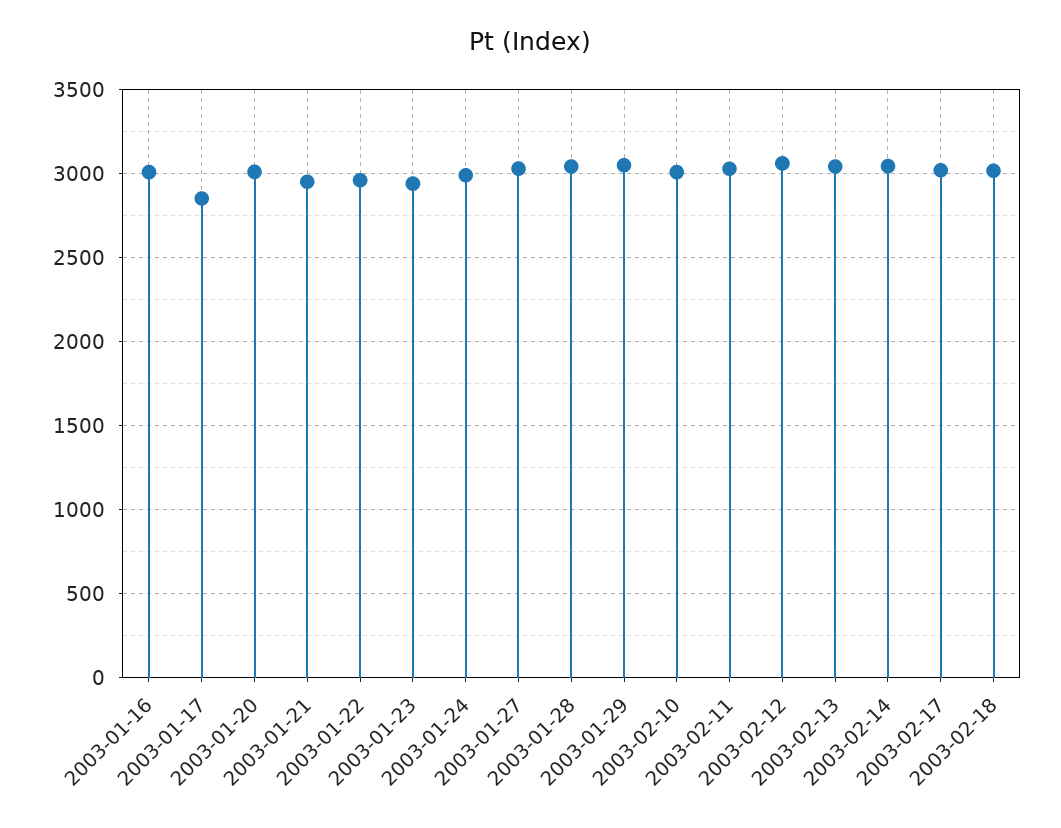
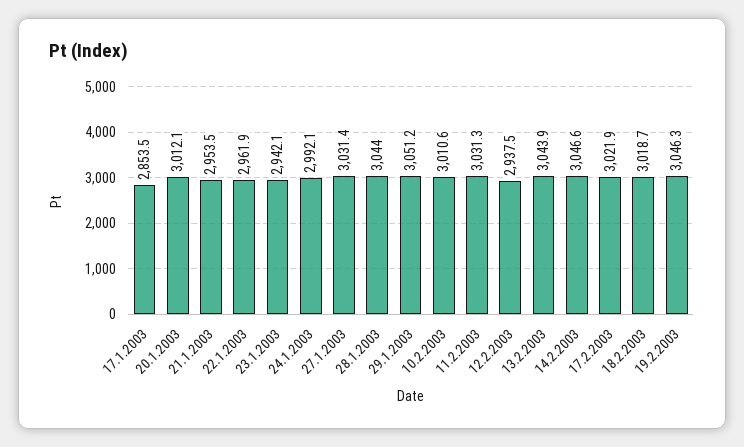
2003-01-16: 3000 -> none
2003-02-12: 3050 -> 2937.5
19.2.2003: none -> 3046.3

